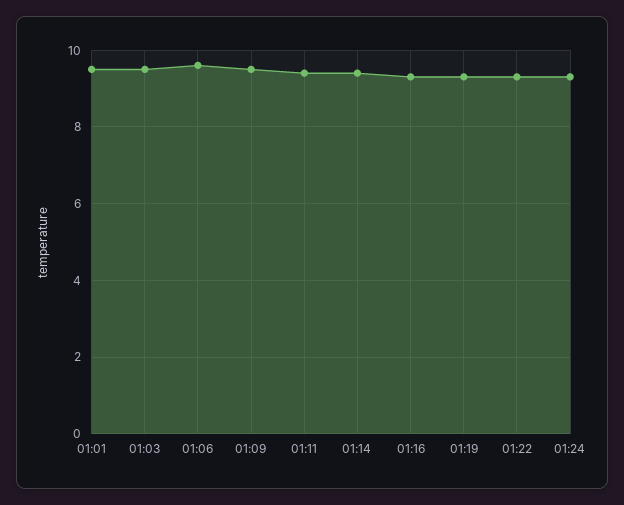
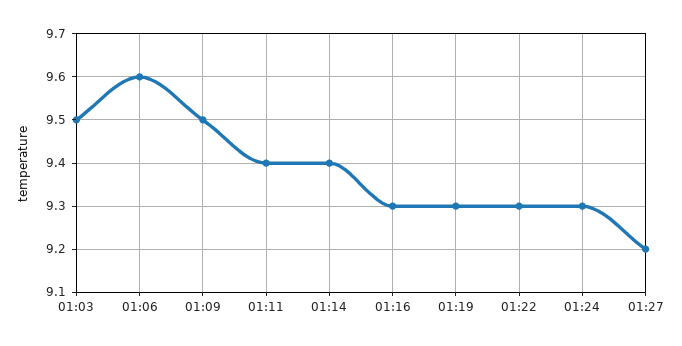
01:01: 9.5 -> none
01:27: none -> 9.2

